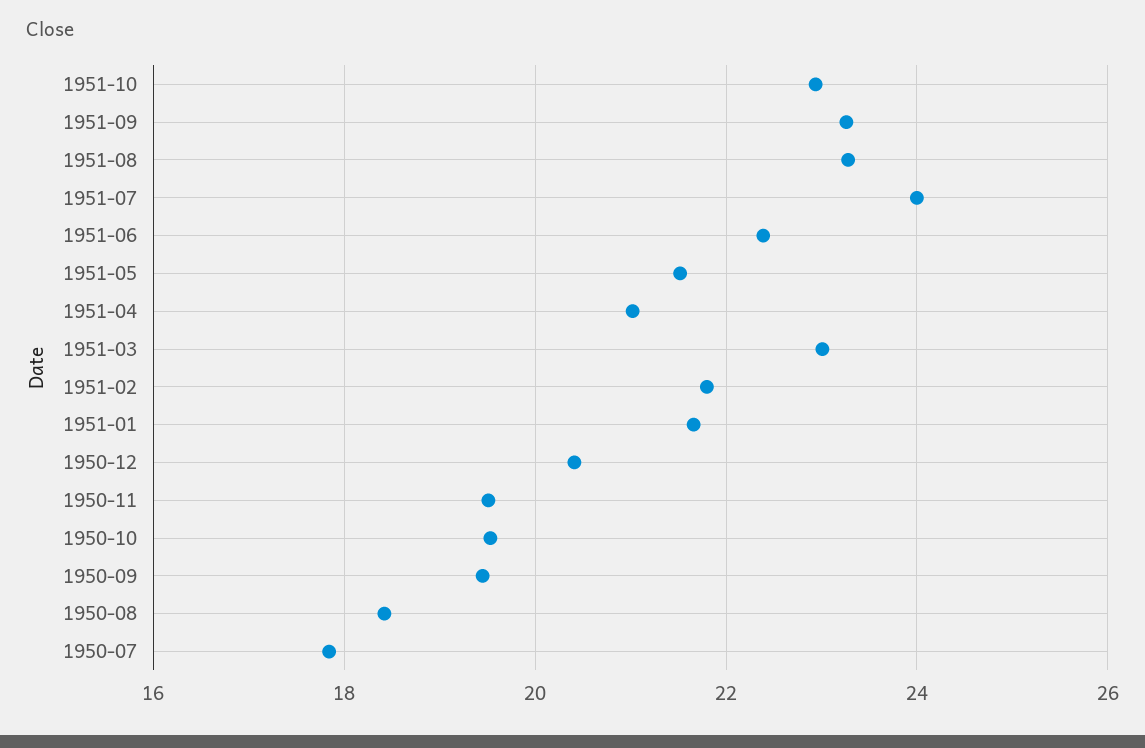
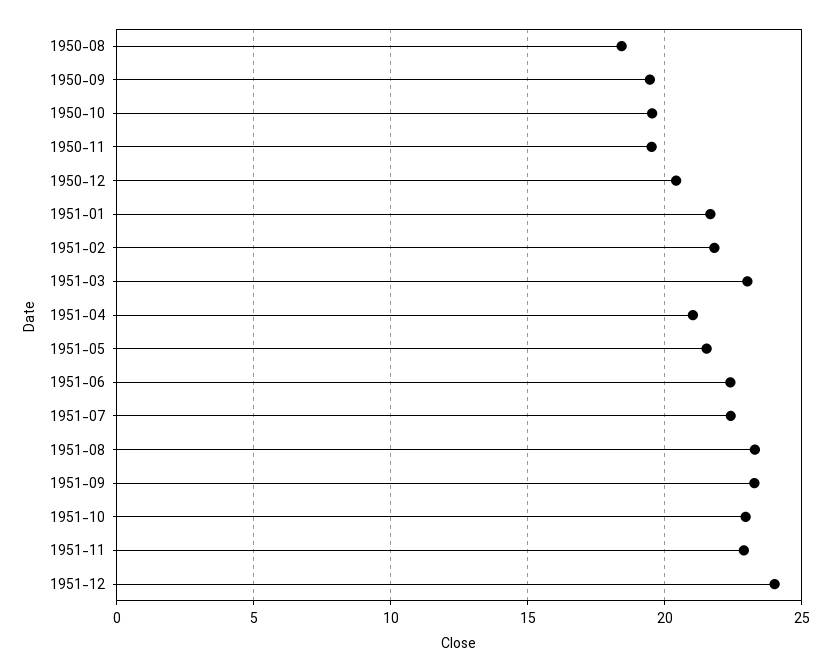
1951-07: 24 -> 22.5
1950-07: 17.8 -> none
1951-11: none -> 23
1951-12: none -> 24

